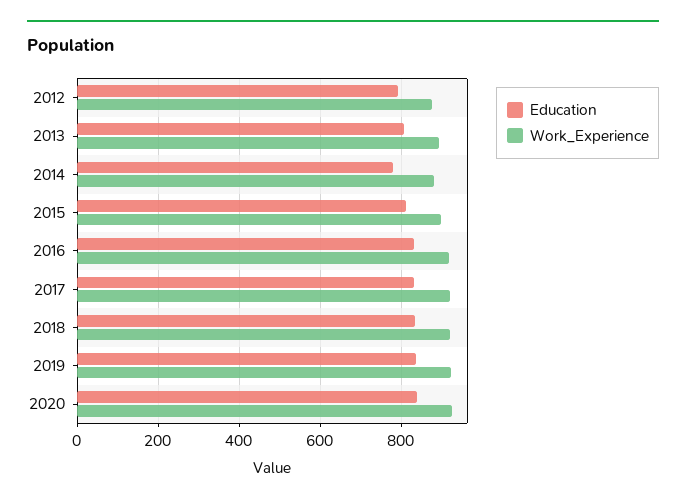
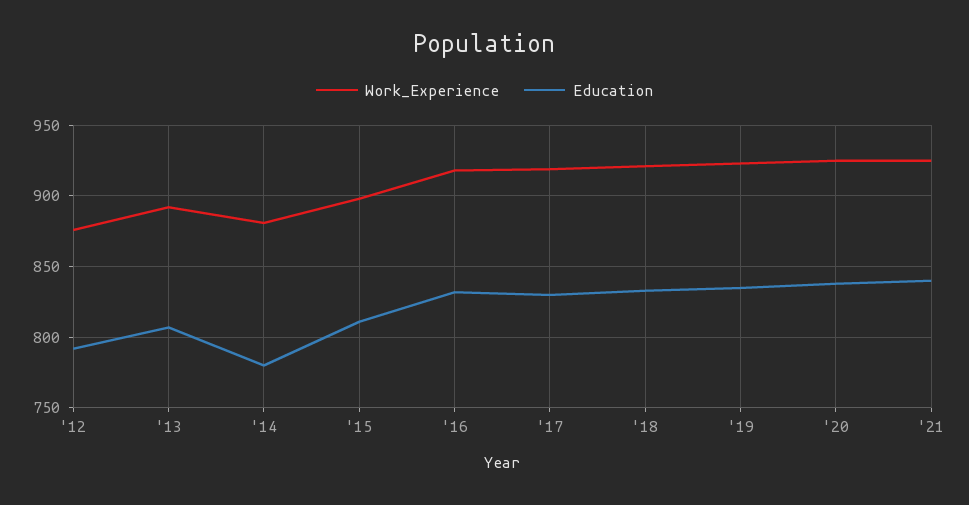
Work_Experience, '21: none -> 925
Education, '21: none -> 840

